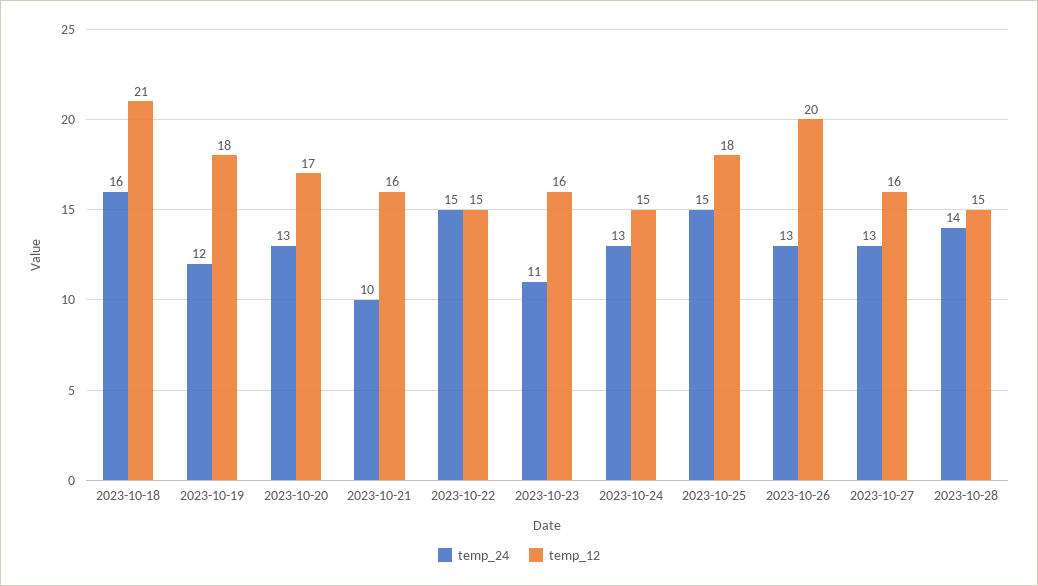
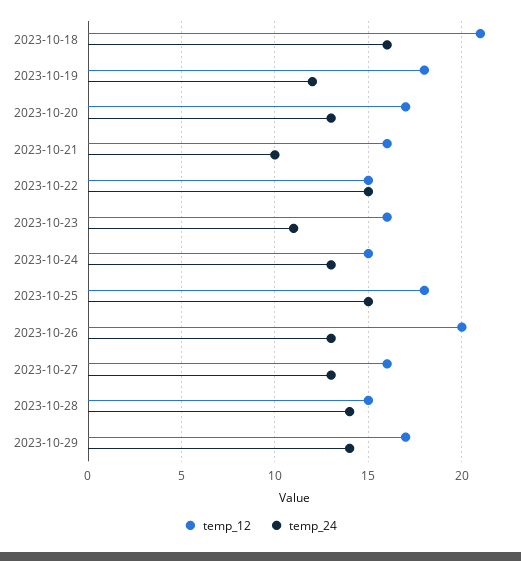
temp_12, 2023-10-29: none -> 17
temp_24, 2023-10-29: none -> 14

